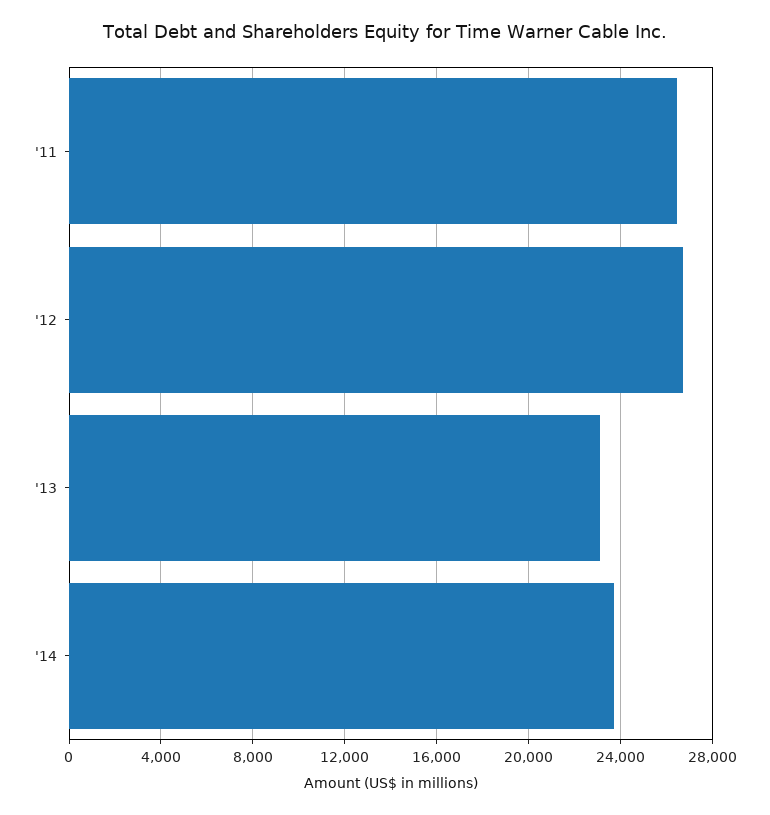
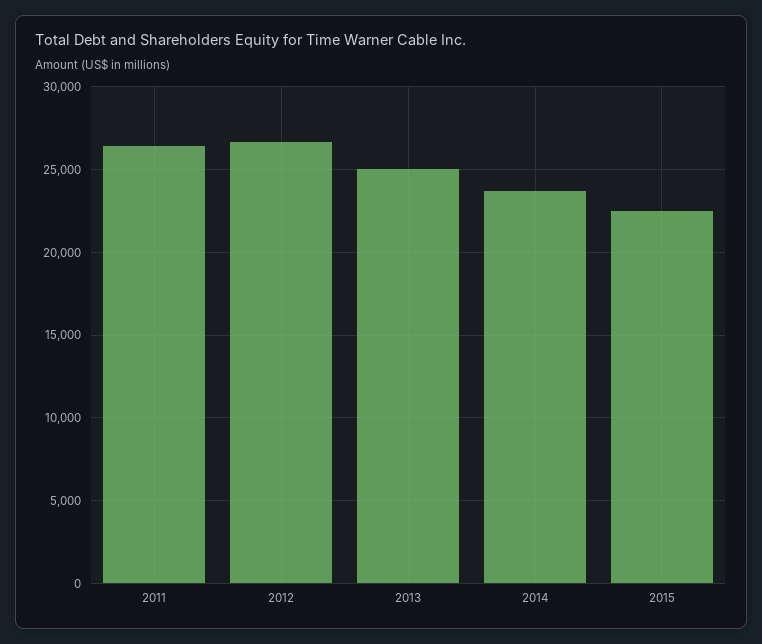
'13: 23000 -> 25000
2015: none -> 22500

